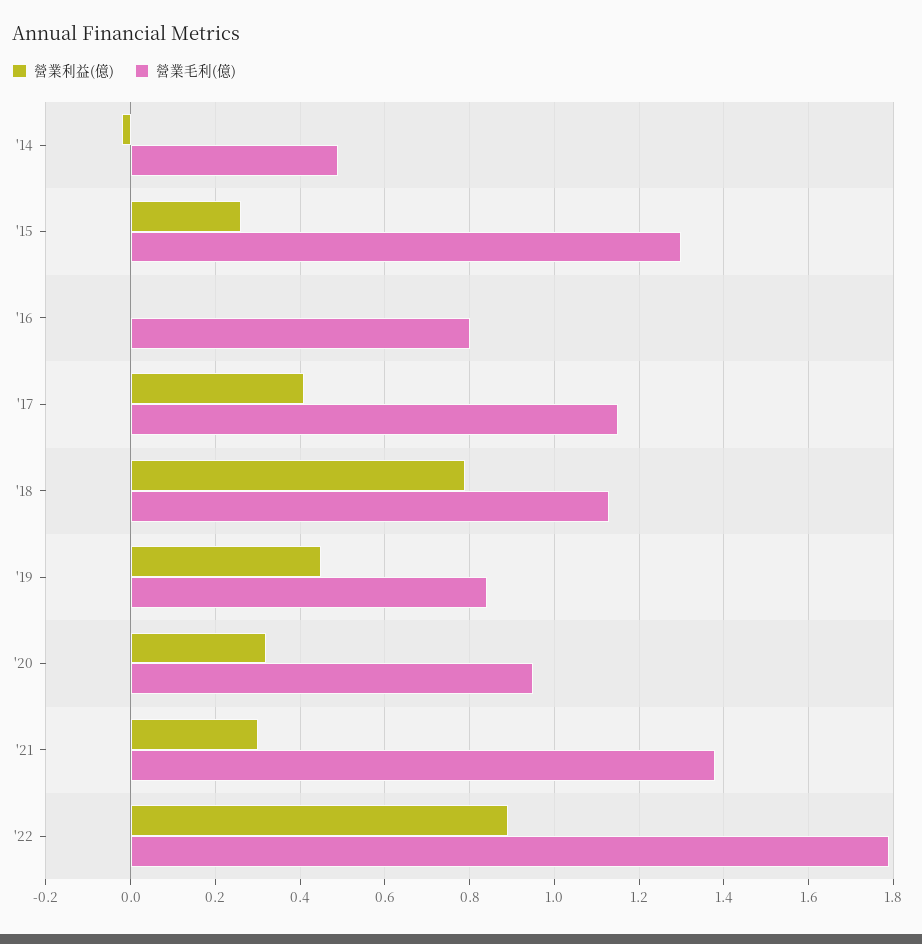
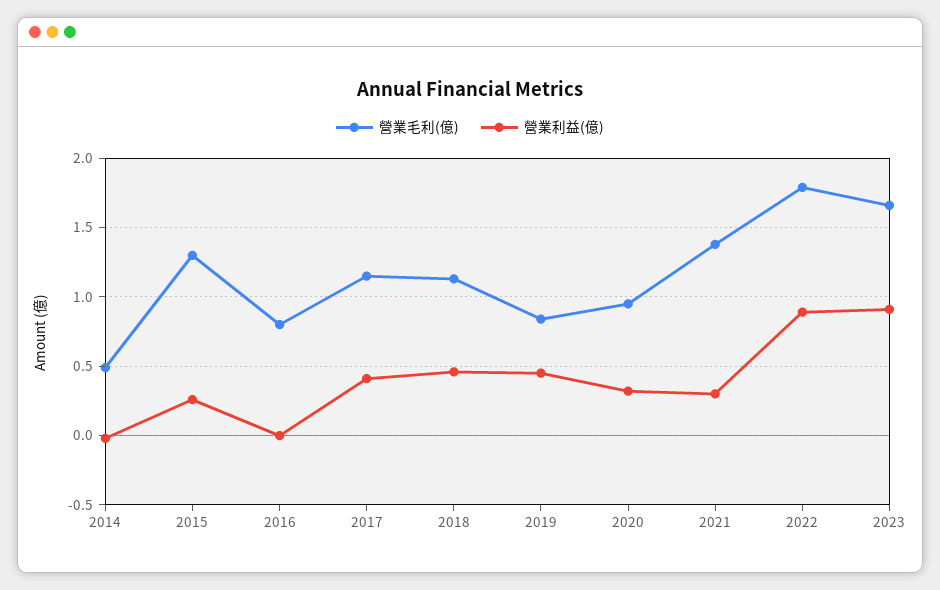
營業利益(億), '18: 0.8 -> 0.45
營業毛利(億), 2023: none -> 1.65
營業利益(億), 2023: none -> 0.9

